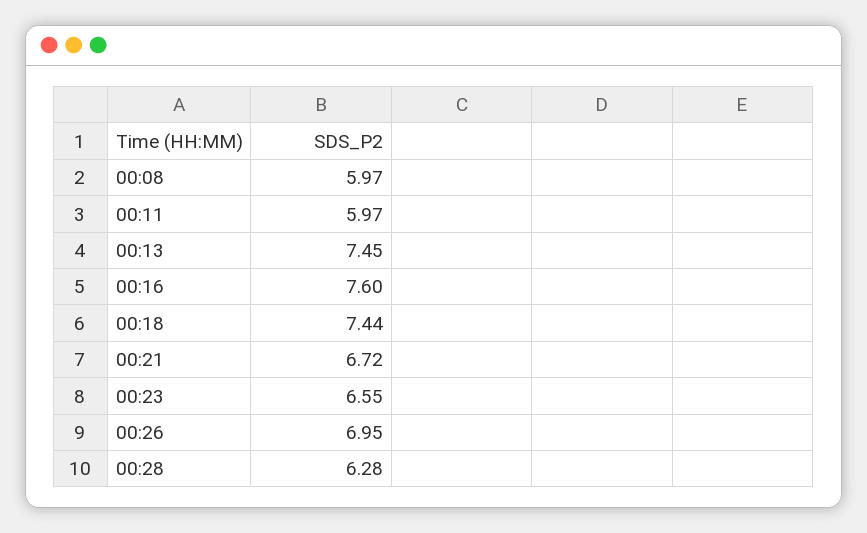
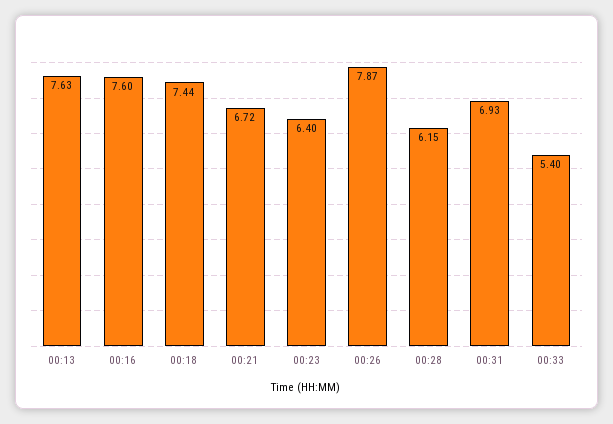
00:08: 5.97 -> none
00:11: 5.97 -> none
00:13: 7.45 -> 7.63
00:23: 6.55 -> 6.4
00:26: 6.95 -> 7.87
00:28: 6.28 -> 6.15
00:31: none -> 6.93
00:33: none -> 5.4

